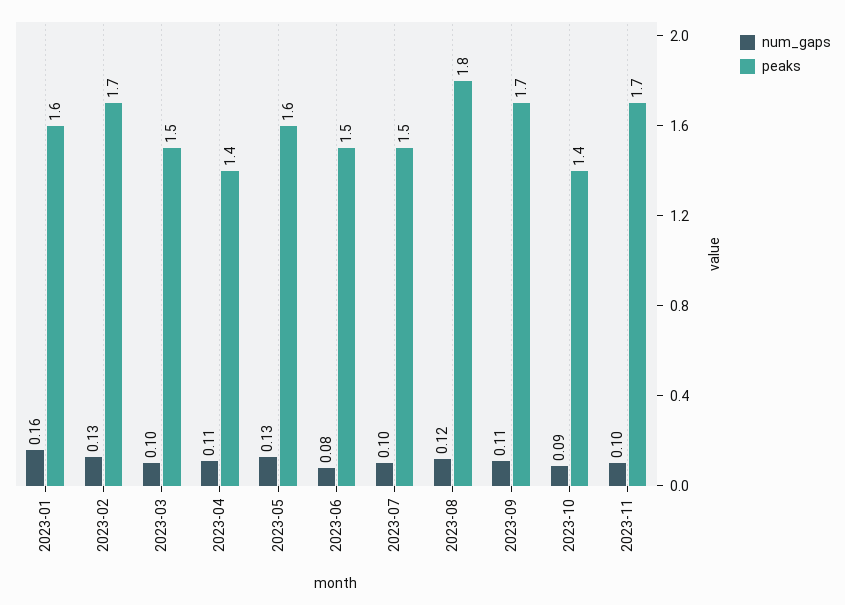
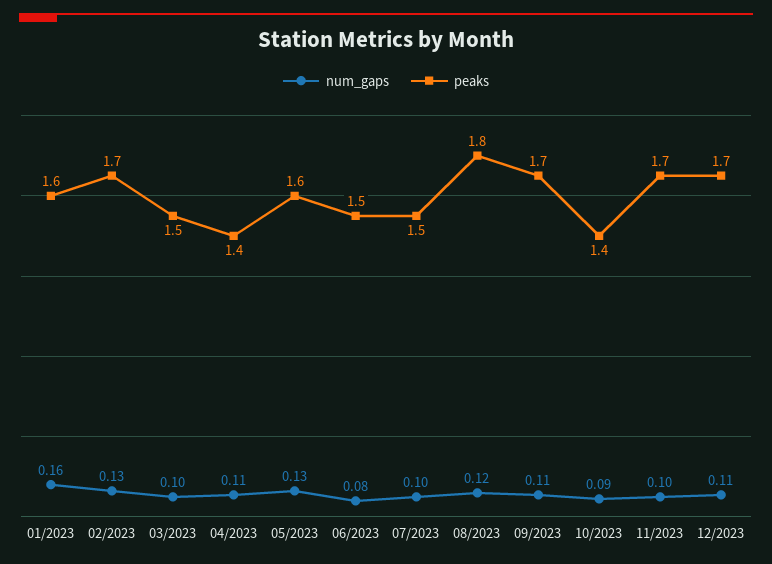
num_gaps, 12/2023: none -> 0.11
peaks, 12/2023: none -> 1.7

